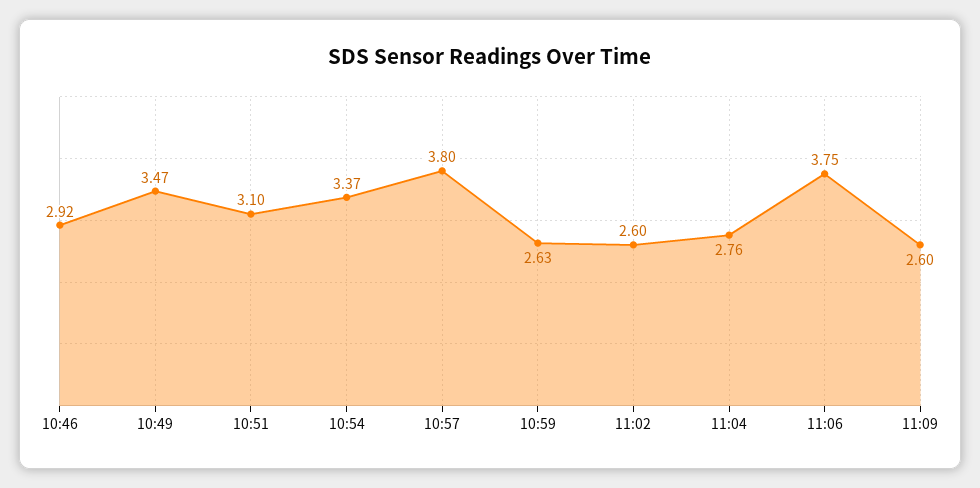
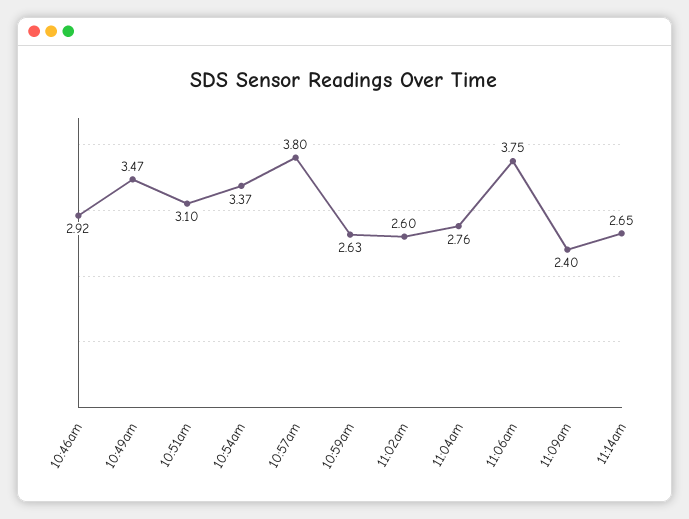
11:09: 2.6 -> 2.4
11:14am: none -> 2.65

